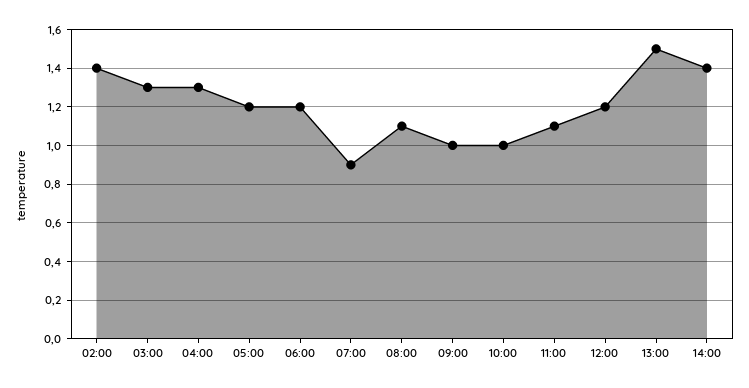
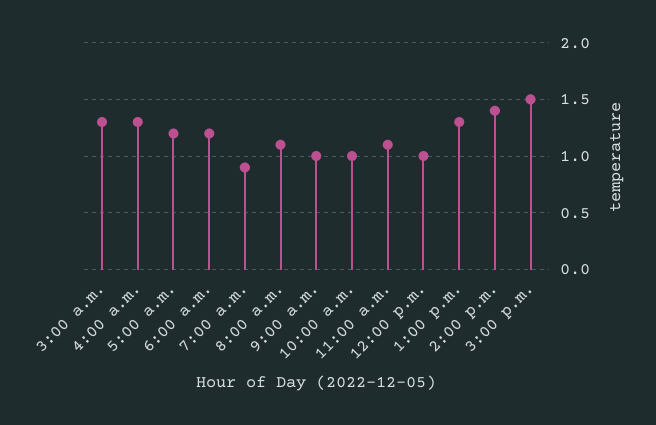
02:00: 1.4 -> none
12:00: 1.2 -> 1
13:00: 1.5 -> 1.3
3:00 p.m.: none -> 1.5

